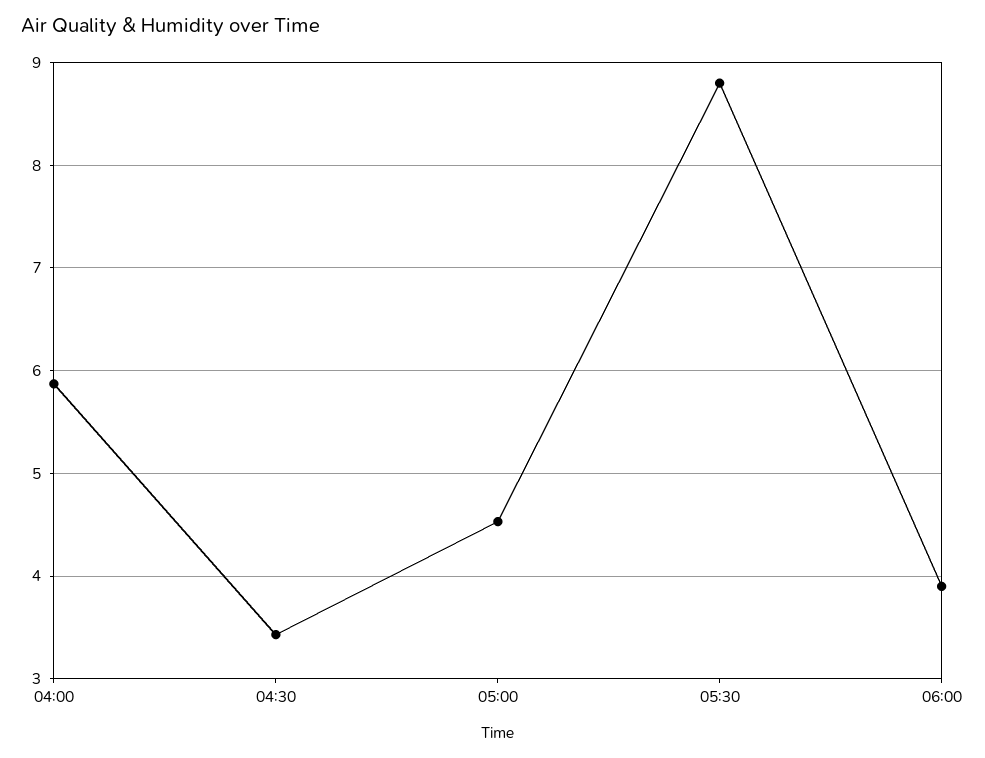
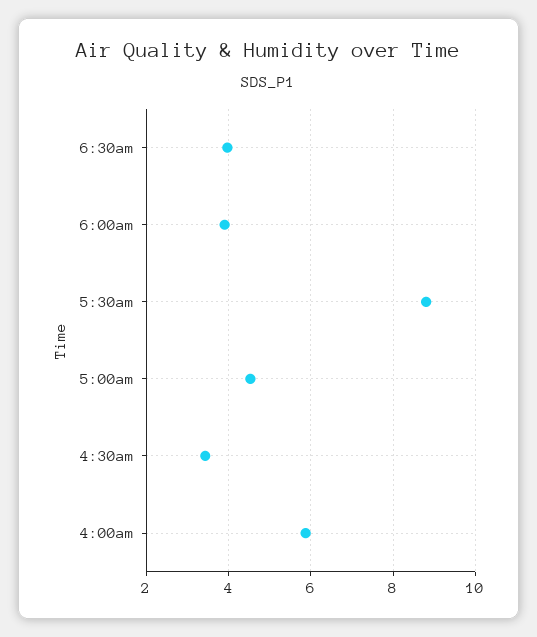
6:30am: none -> 4

